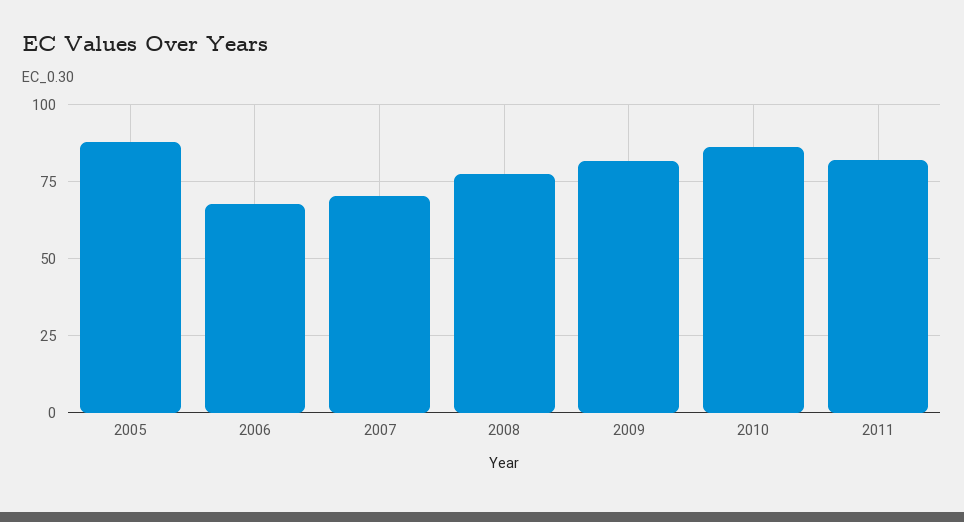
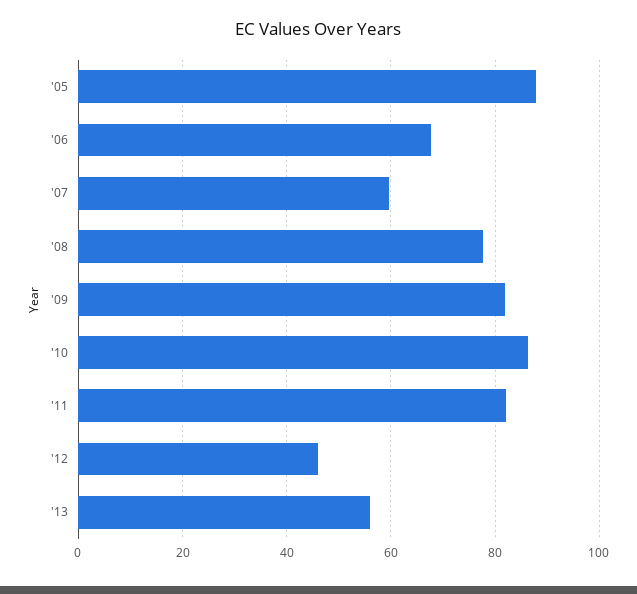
2007: 70 -> 60
'12: none -> 46
'13: none -> 56

